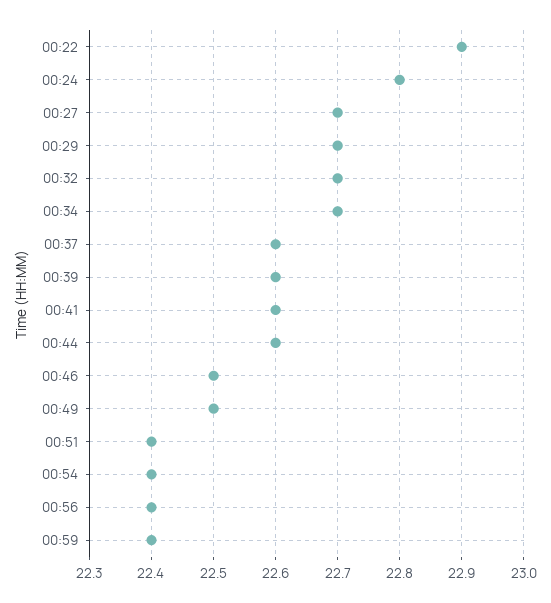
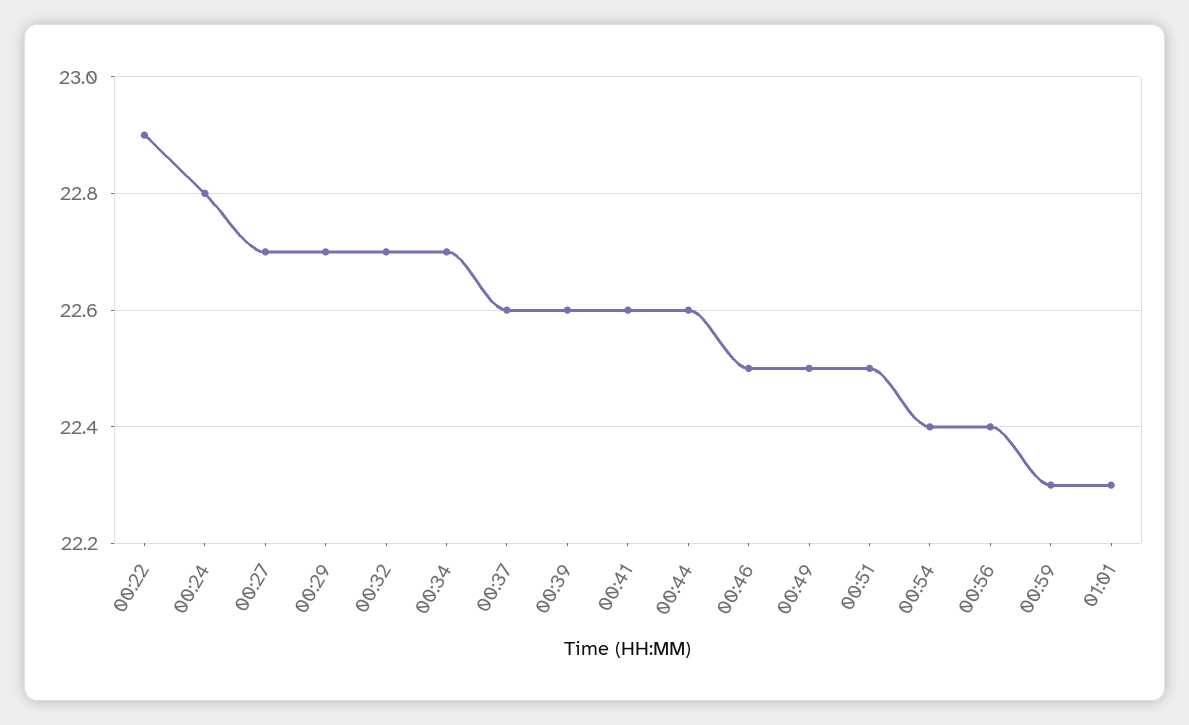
00:51: 22.4 -> 22.5
00:59: 22.4 -> 22.3
01:01: none -> 22.3

